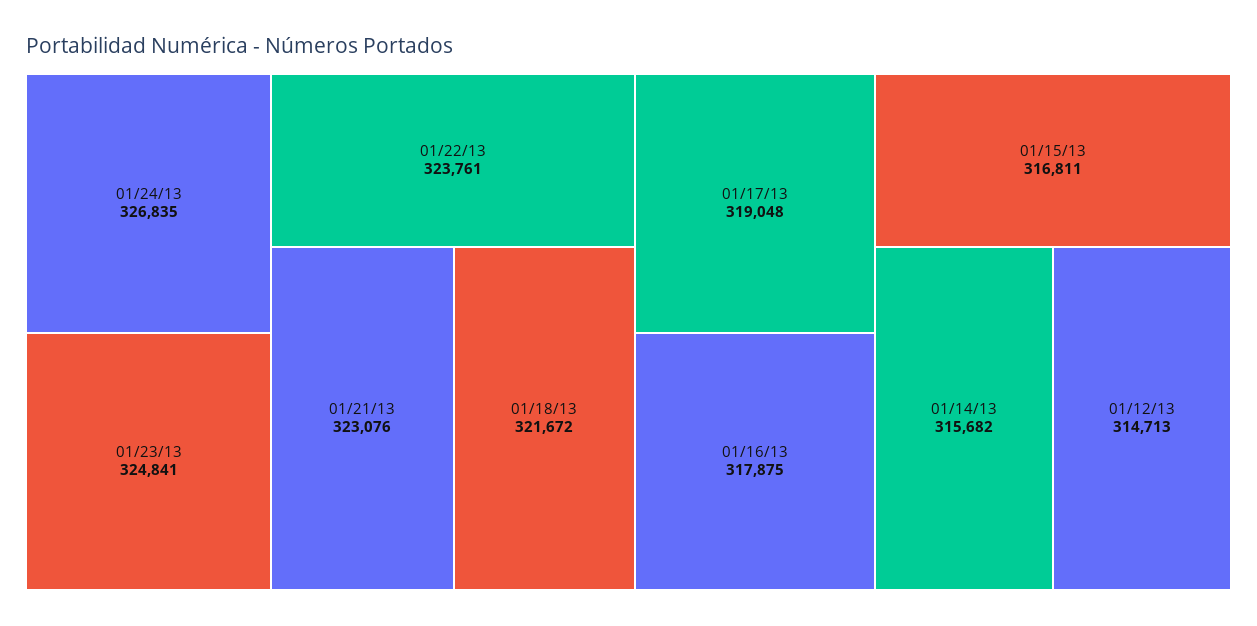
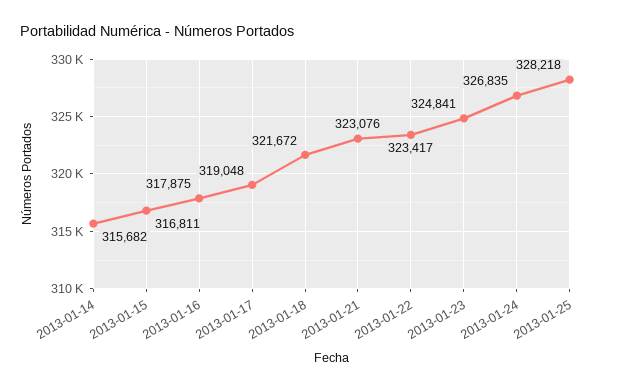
01/22/13: 323761 -> 323417
01/12/13: 314713 -> none
2013-01-25: none -> 328218

